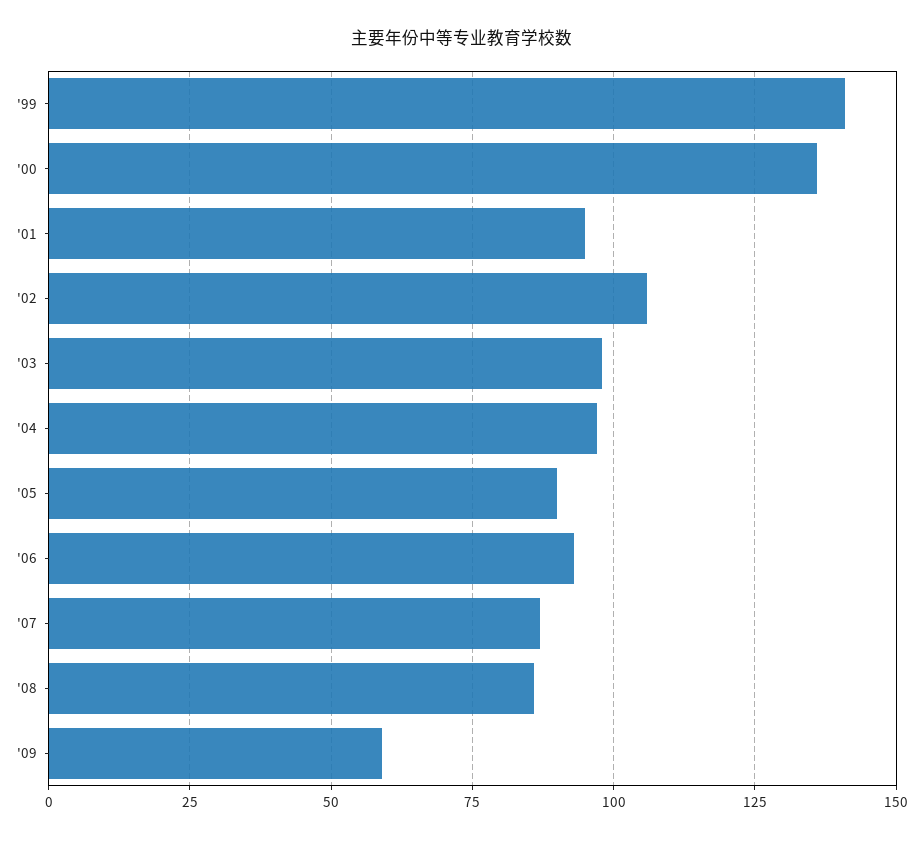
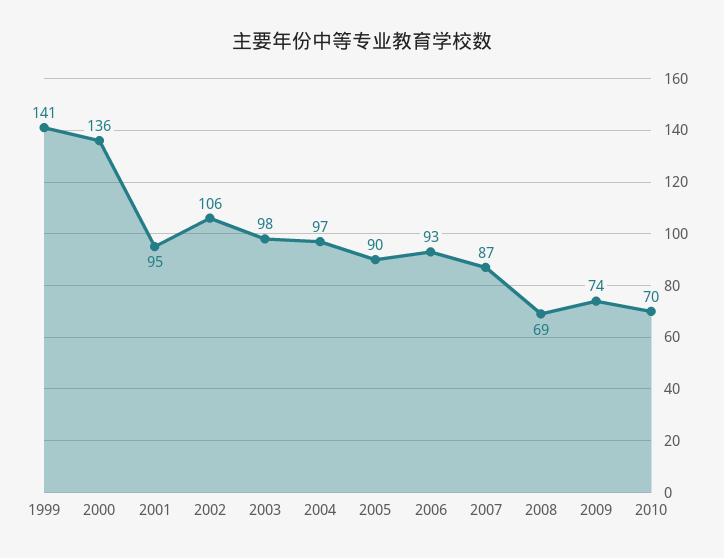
'08: 85 -> 69
'09: 60 -> 74
2010: none -> 70

